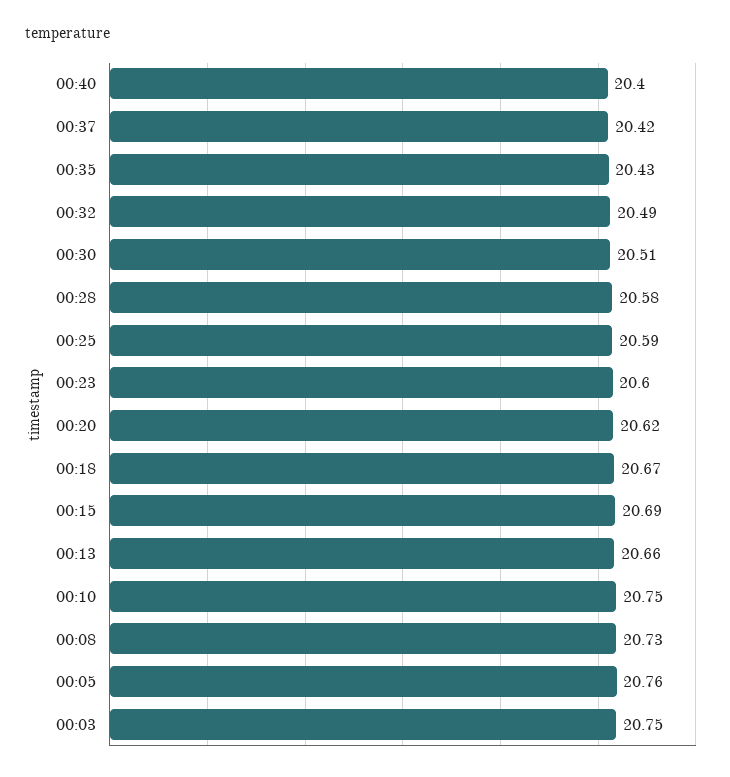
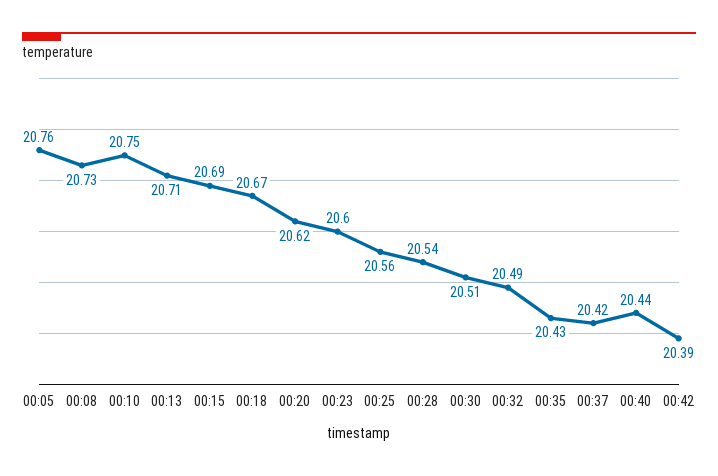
00:40: 20.4 -> 20.44
00:28: 20.58 -> 20.54
00:25: 20.59 -> 20.56
00:13: 20.66 -> 20.71
00:03: 20.75 -> none
00:42: none -> 20.39

